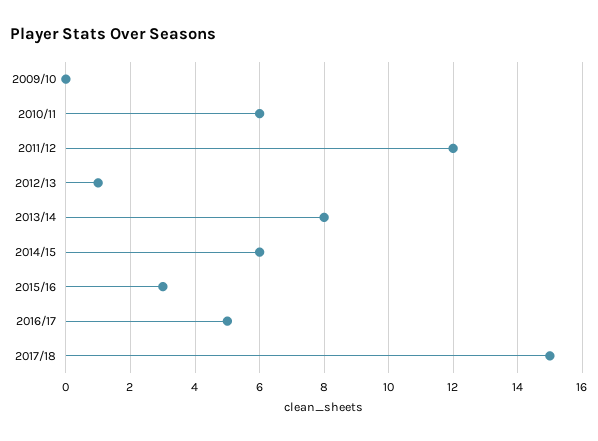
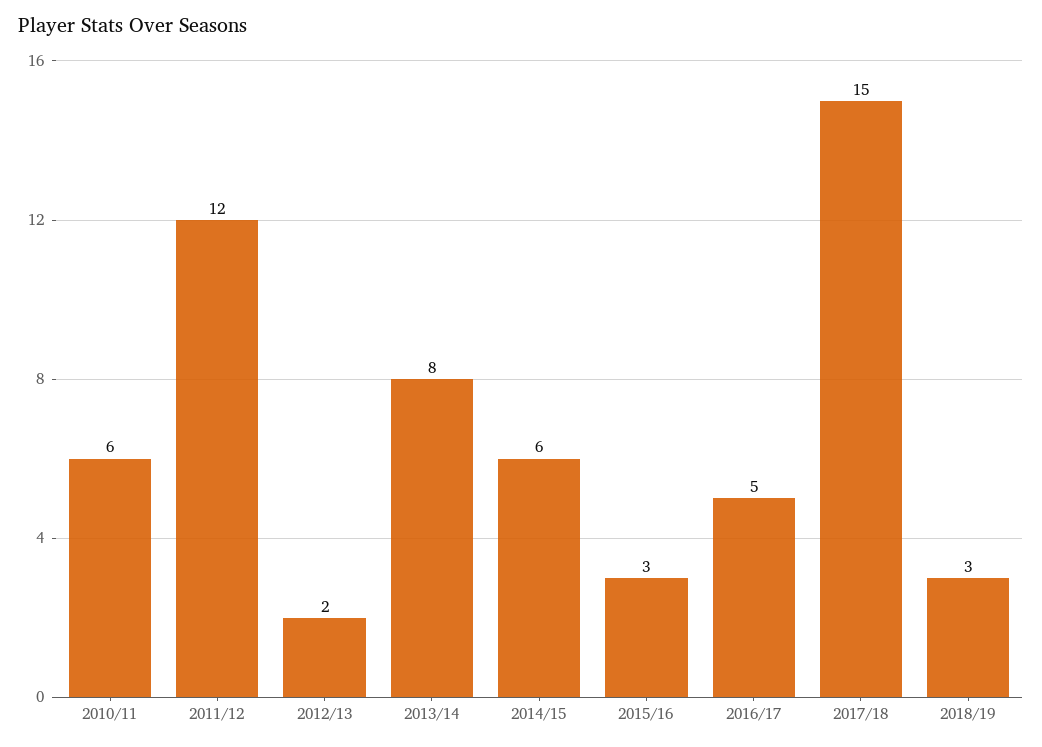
2009/10: 0 -> none
2012/13: 1 -> 2
2018/19: none -> 3

